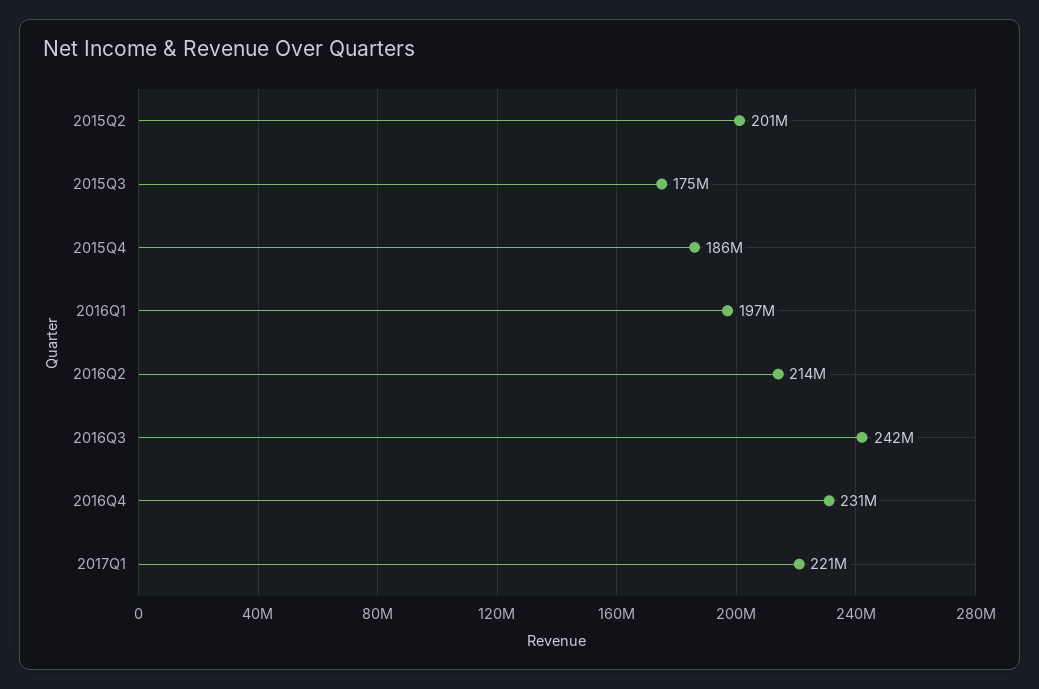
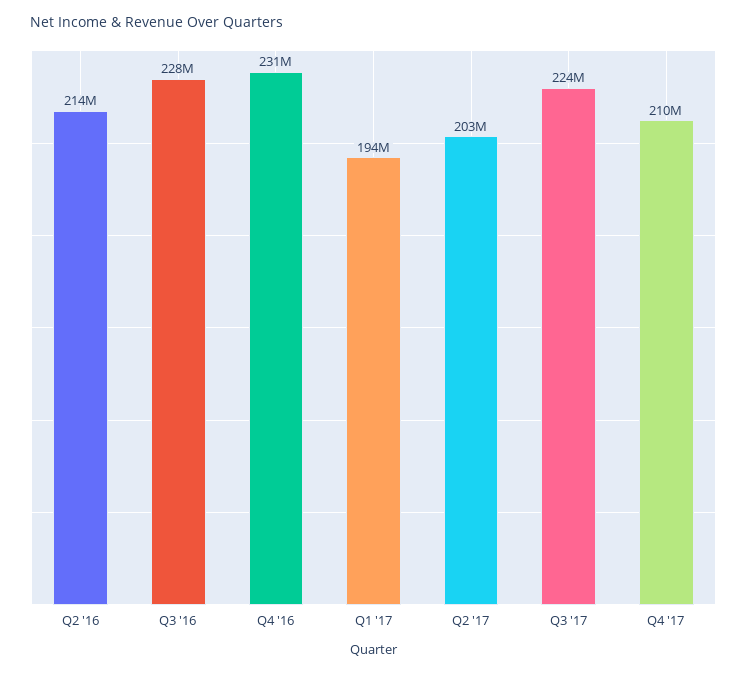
2015Q2: 201000000 -> none
2015Q3: 175000000 -> none
2015Q4: 186000000 -> none
2016Q1: 197000000 -> none
2016Q3: 242000000 -> 228000000
2017Q1: 221000000 -> 194000000
Q2 '17: none -> 203000000
Q3 '17: none -> 224000000
Q4 '17: none -> 210000000

